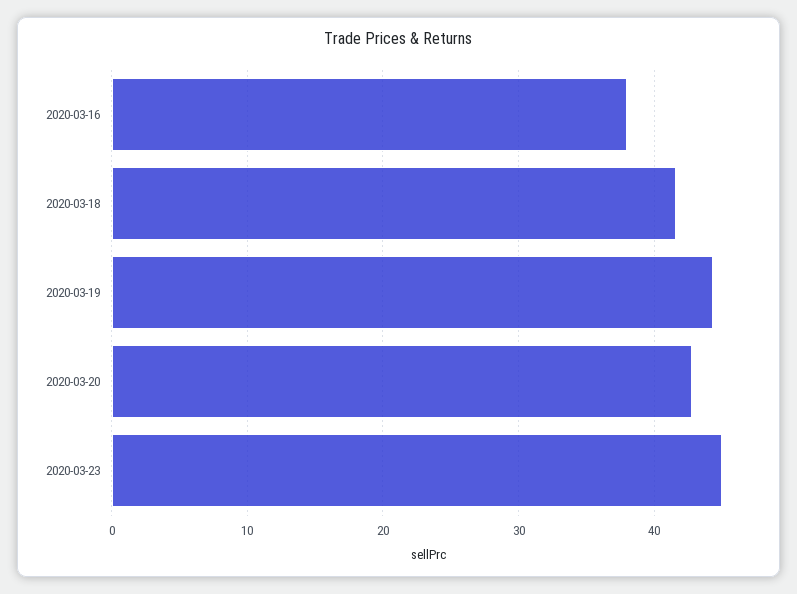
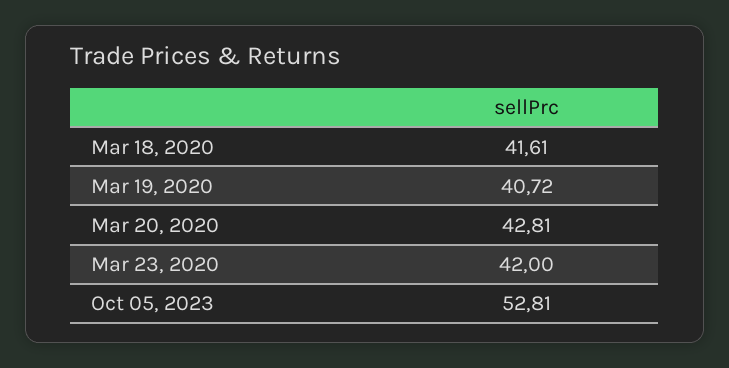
2020-03-16: 38 -> none
2020-03-19: 44 -> 40.72
2020-03-23: 45 -> 42
Oct 05, 2023: none -> 52.81

